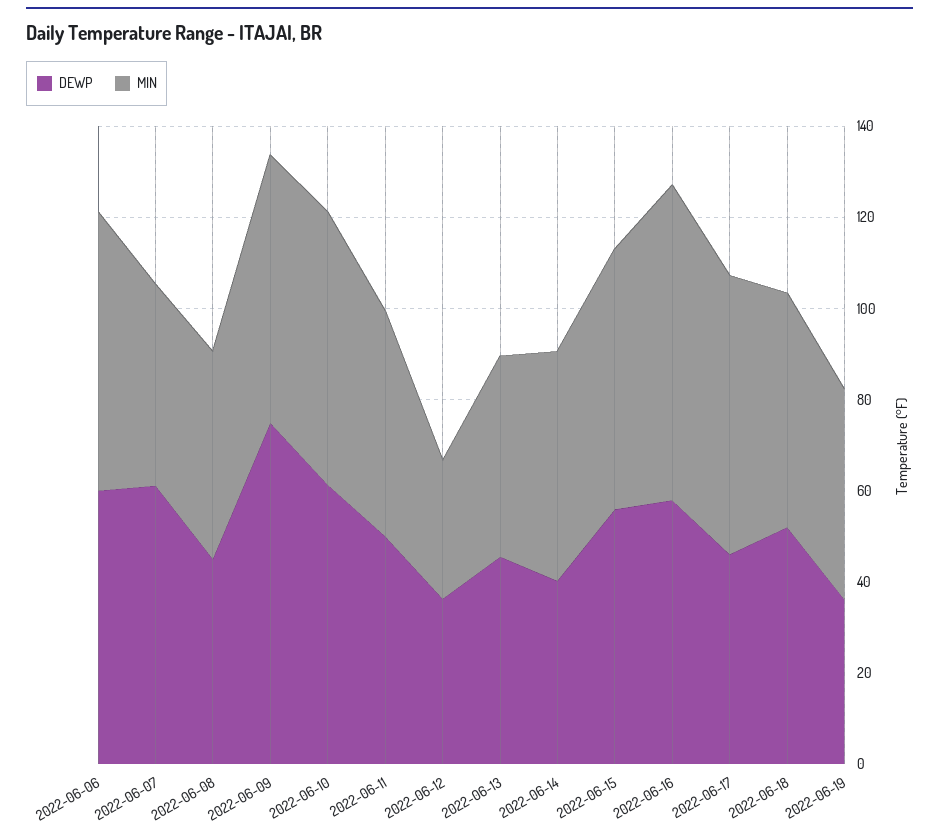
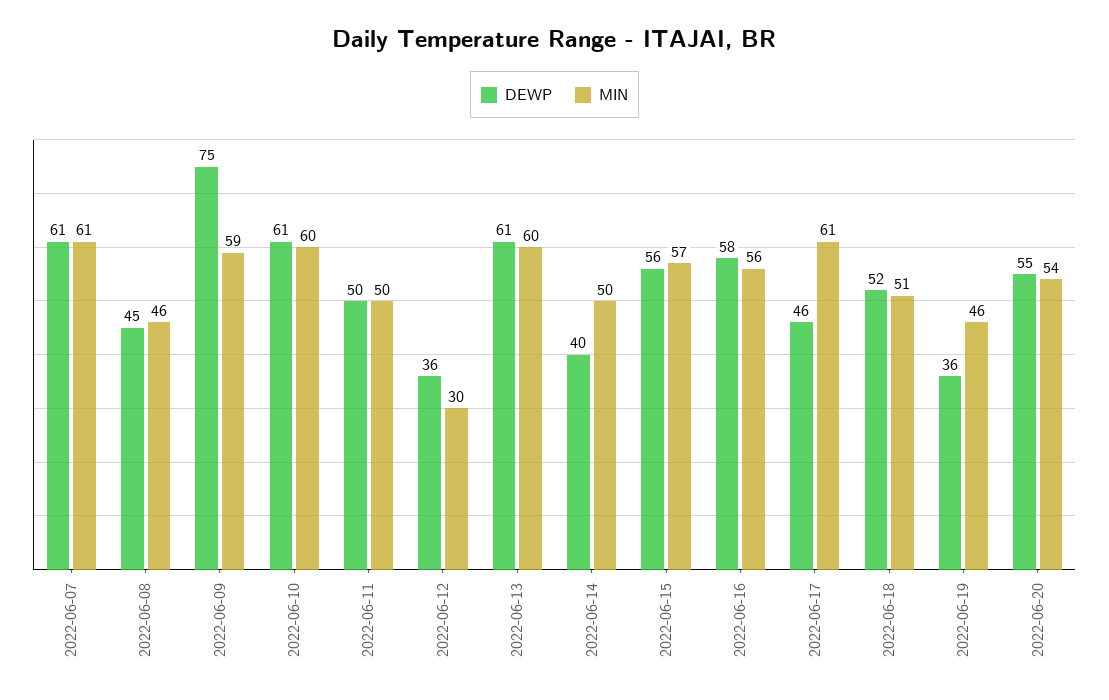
DEWP, 2022-06-06: 60 -> none
MIN, 2022-06-06: 60 -> none
MIN, 2022-06-07: 45 -> 61
DEWP, 2022-06-13: 45 -> 61
MIN, 2022-06-13: 45 -> 60
MIN, 2022-06-16: 70 -> 56
DEWP, 2022-06-20: none -> 55
MIN, 2022-06-20: none -> 54

